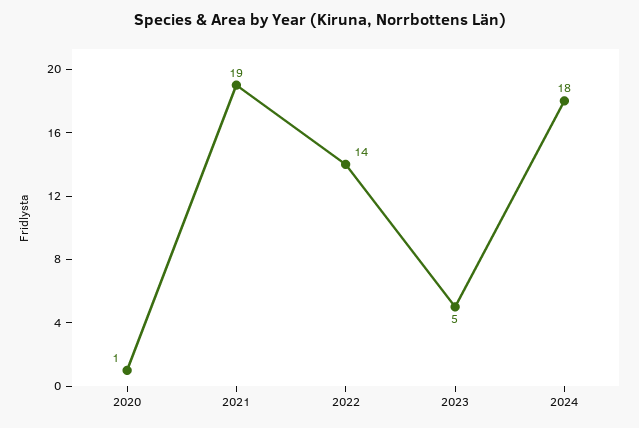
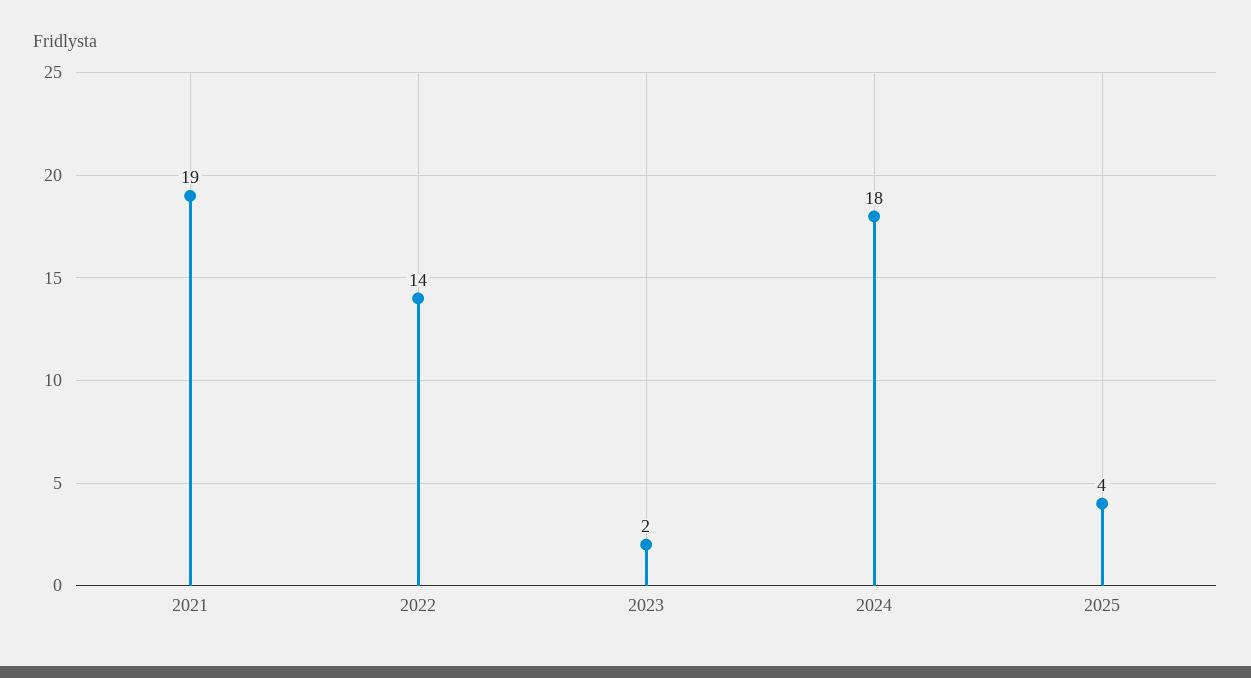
2020: 1 -> none
2023: 5 -> 2
2025: none -> 4

